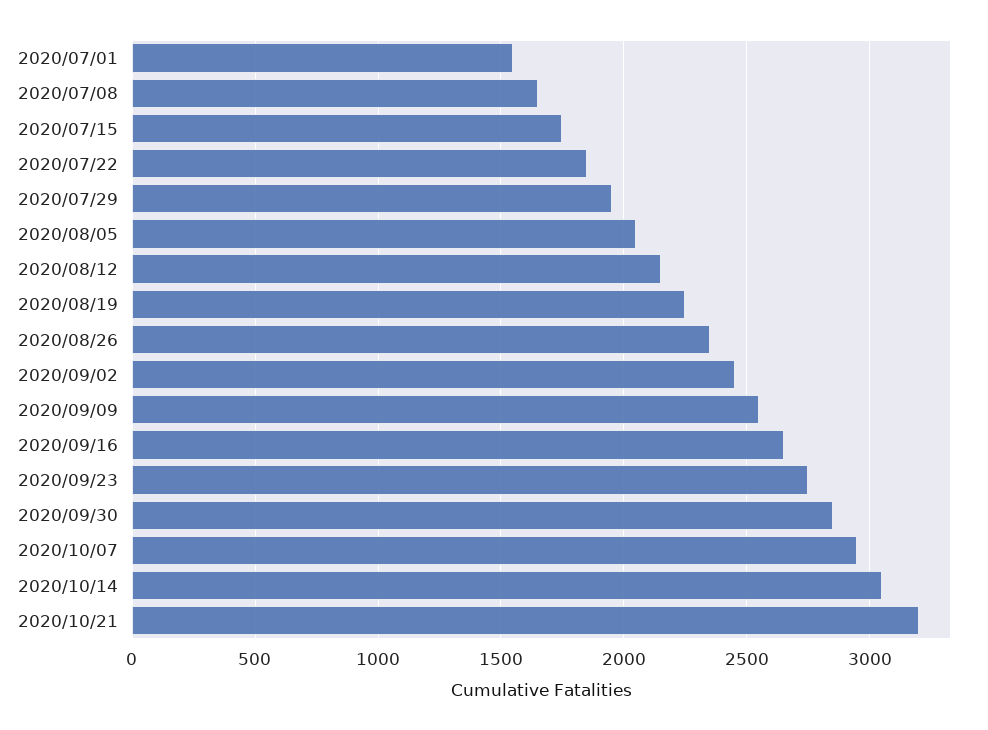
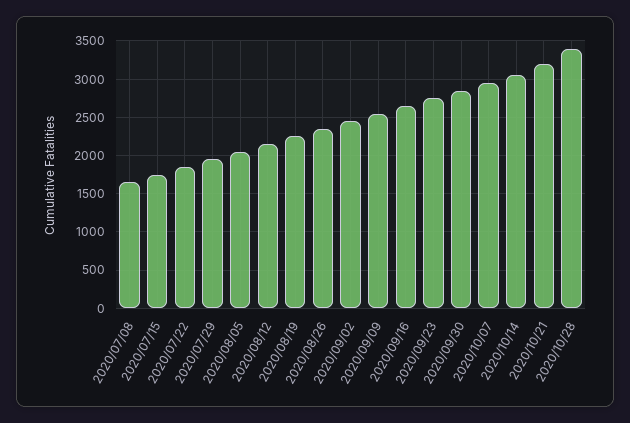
2020/07/01: 1550 -> none
2020/10/28: none -> 3400

